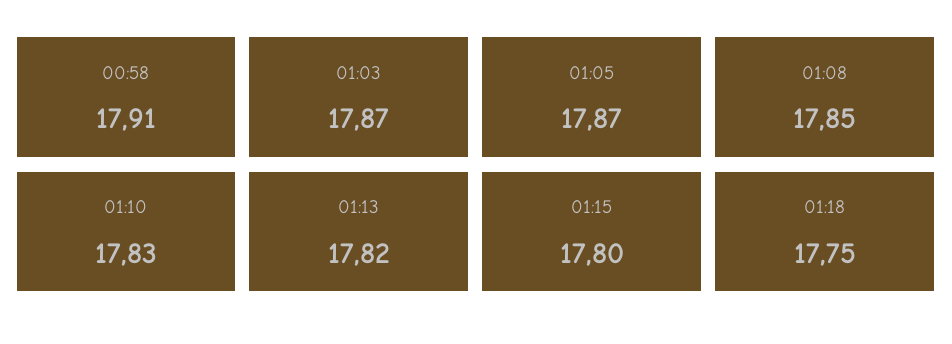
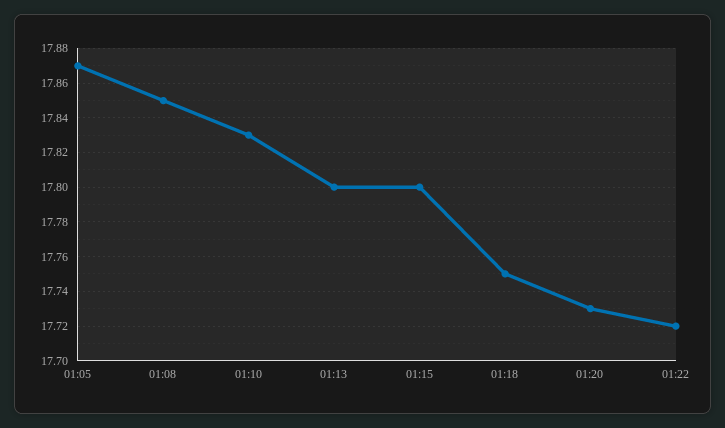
00:58: 17.91 -> none
01:03: 17.87 -> none
01:13: 17.82 -> 17.8
01:20: none -> 17.73
01:22: none -> 17.72

